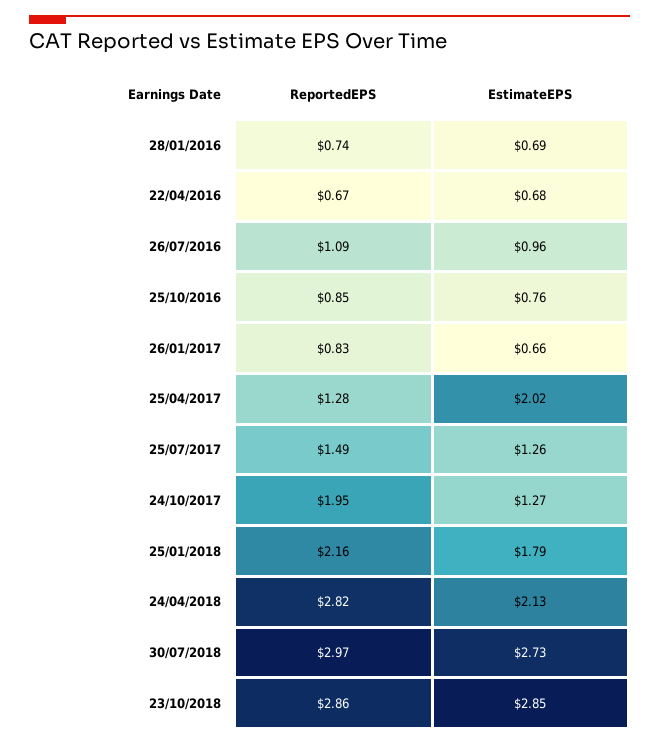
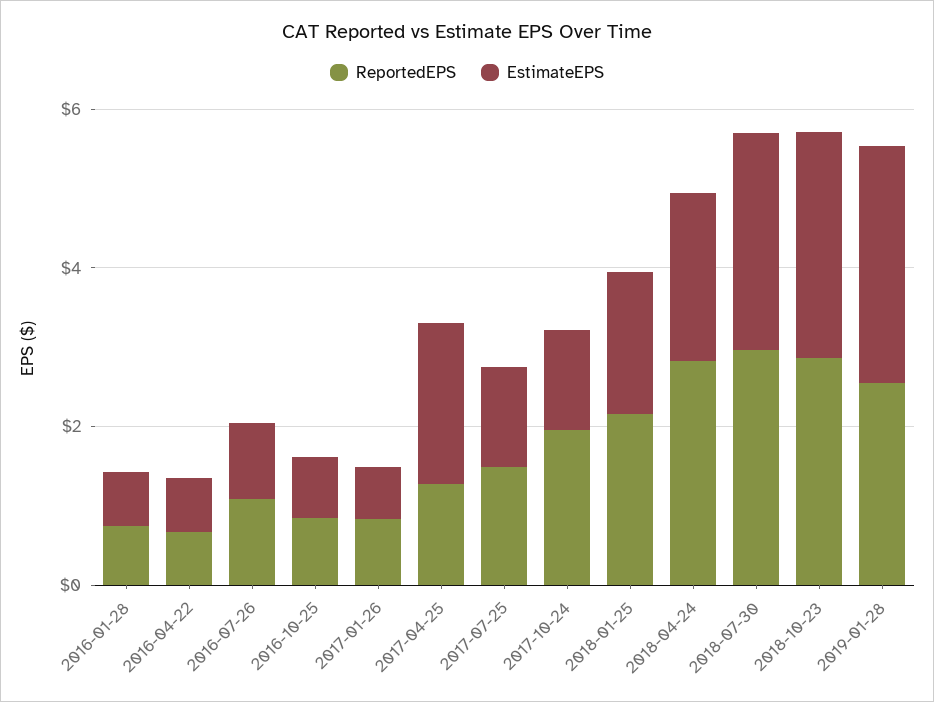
ReportedEPS, 2019-01-28: none -> 2.5
EstimateEPS, 2019-01-28: none -> 3

